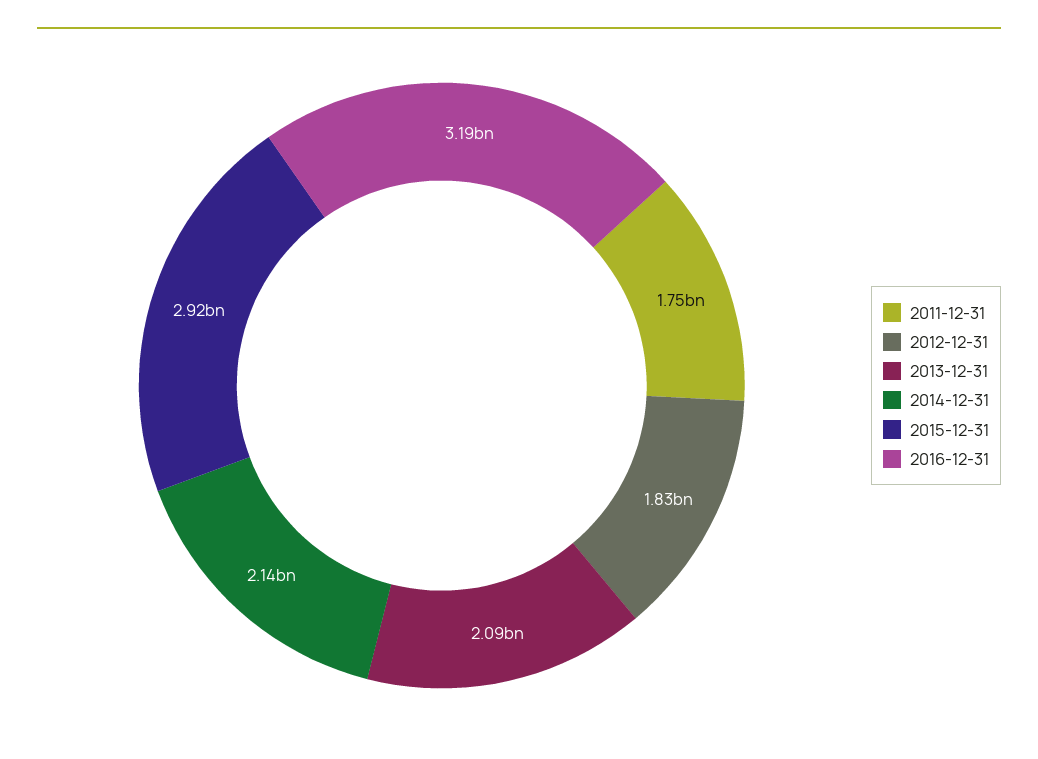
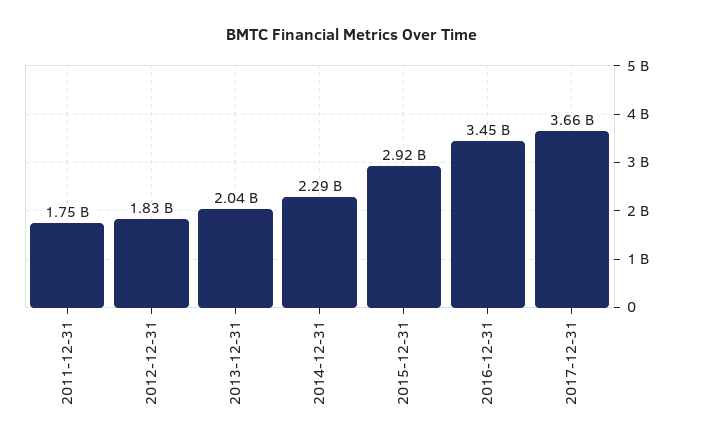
2013-12-31: 2090000000 -> 2040000000
2014-12-31: 2140000000 -> 2290000000
2016-12-31: 3190000000 -> 3450000000
2017-12-31: none -> 3660000000

